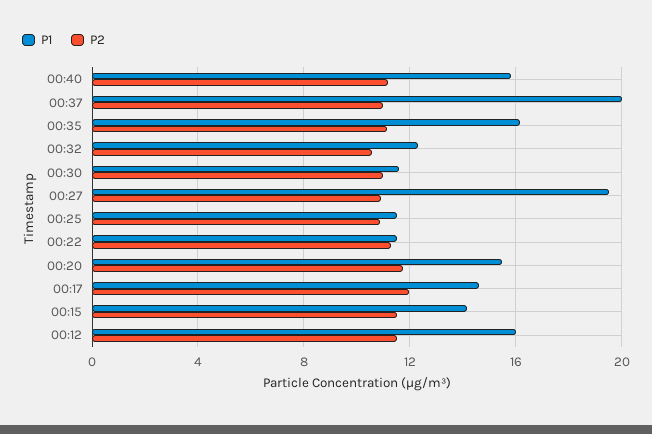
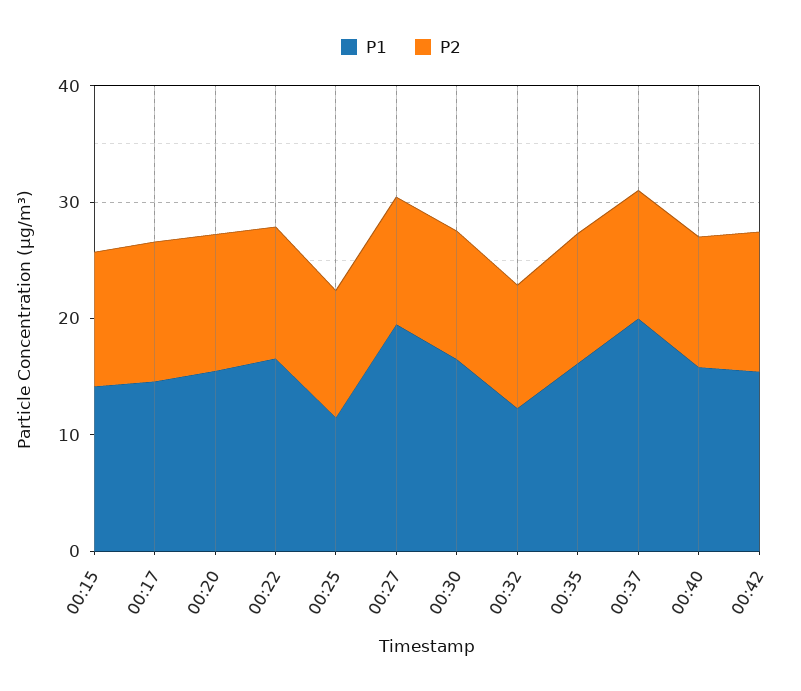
P1, 00:30: 11.5 -> 16
P1, 00:22: 11.5 -> 16
P1, 00:12: 16 -> none
P2, 00:12: 11.5 -> none
P1, 00:42: none -> 16
P2, 00:42: none -> 12

